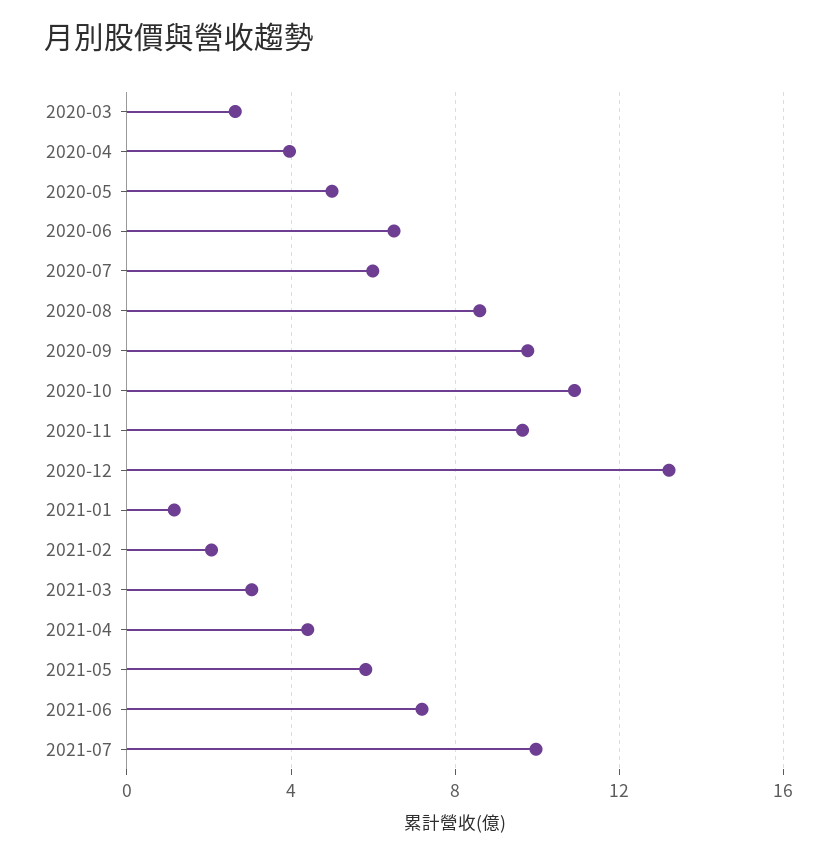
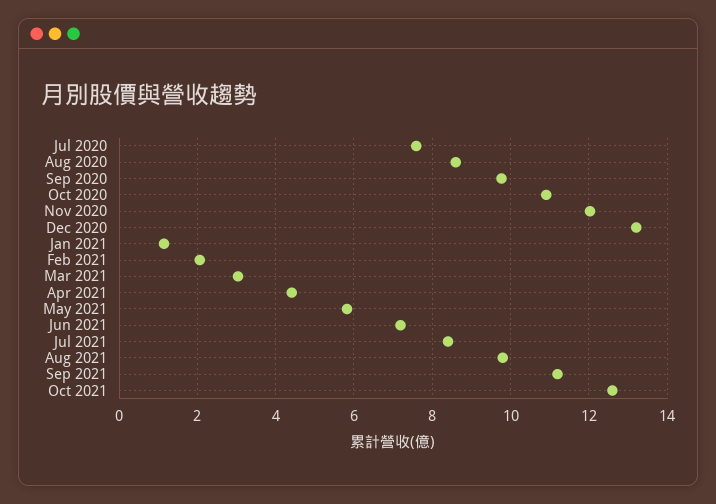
2020-03: 2.5 -> none
2020-04: 4 -> none
2020-05: 5 -> none
2020-06: 6.5 -> none
2020-07: 6 -> 7.6
2020-11: 9.5 -> 12
2021-07: 10 -> 8.4
Aug 2021: none -> 9.8
Sep 2021: none -> 11.2
Oct 2021: none -> 12.6

